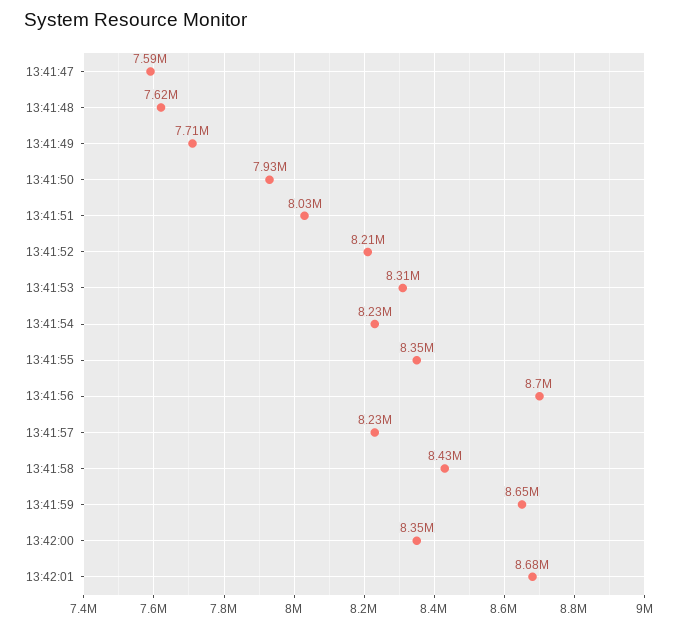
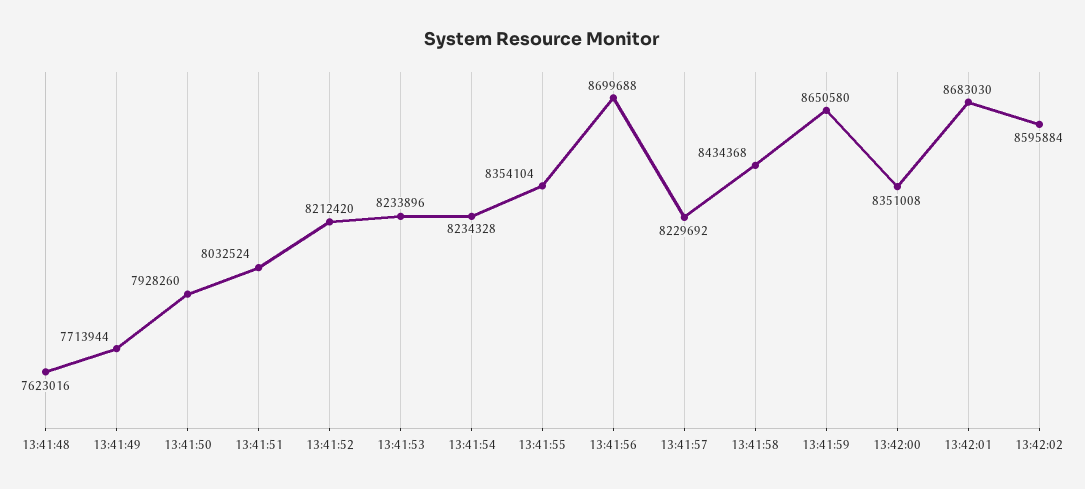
13:41:47: 7590000 -> none
13:41:53: 8310000 -> 8233896
13:42:02: none -> 8595884

